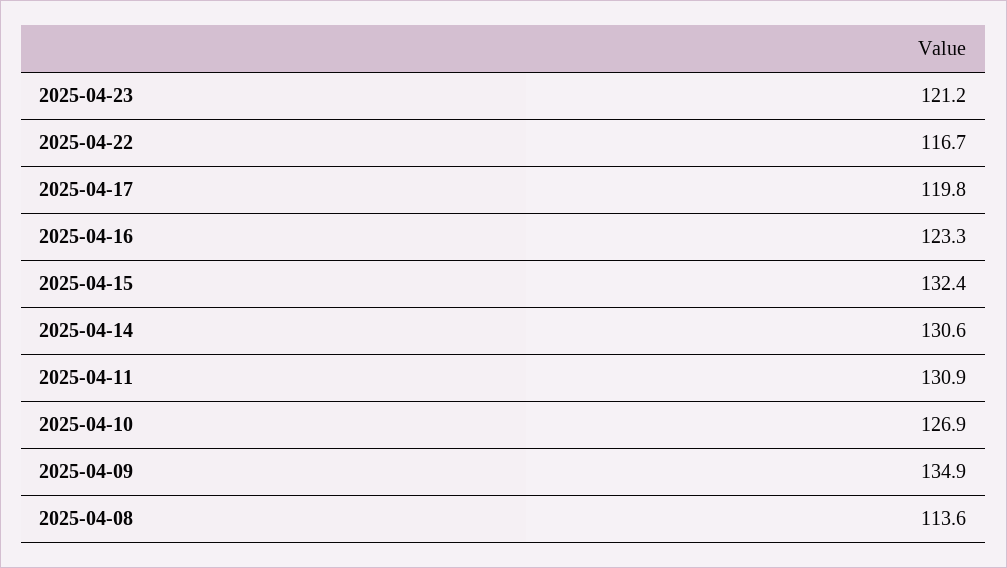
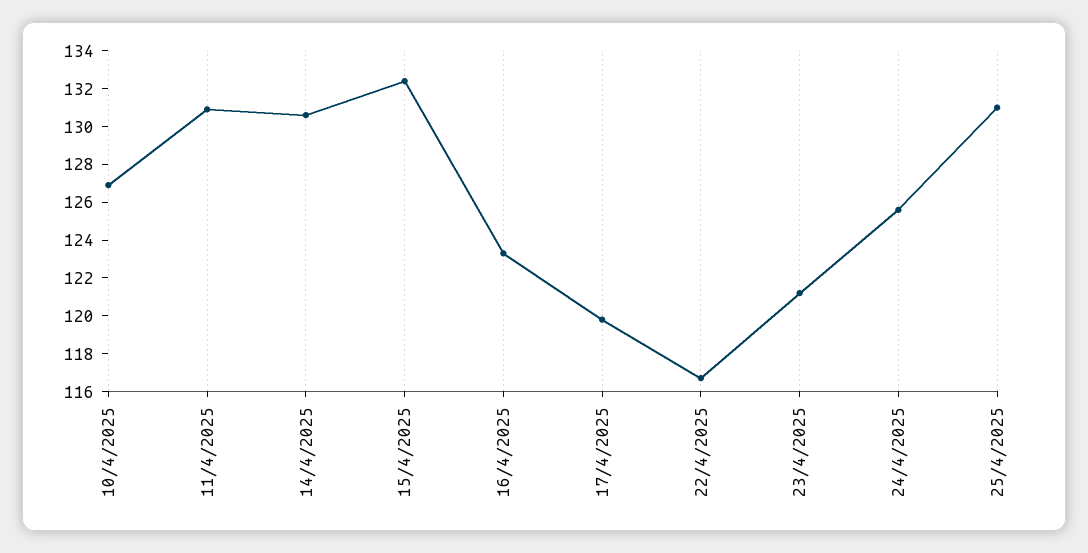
2025-04-09: 134.9 -> none
2025-04-08: 113.6 -> none
24/4/2025: none -> 125.5
25/4/2025: none -> 131

